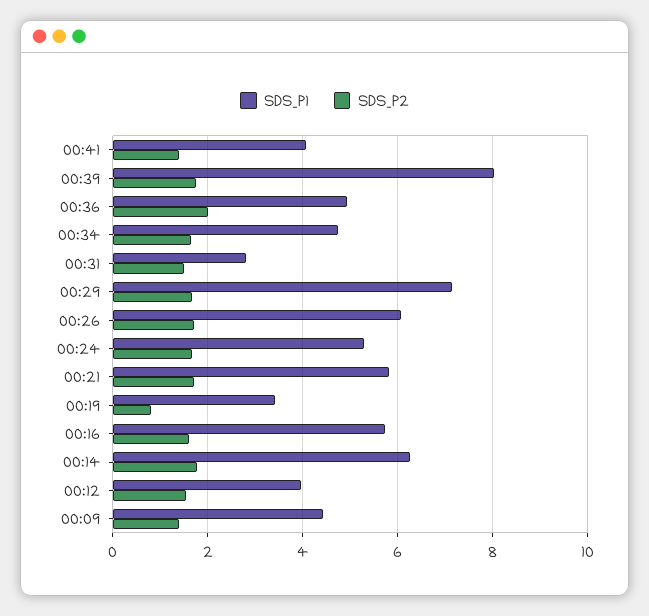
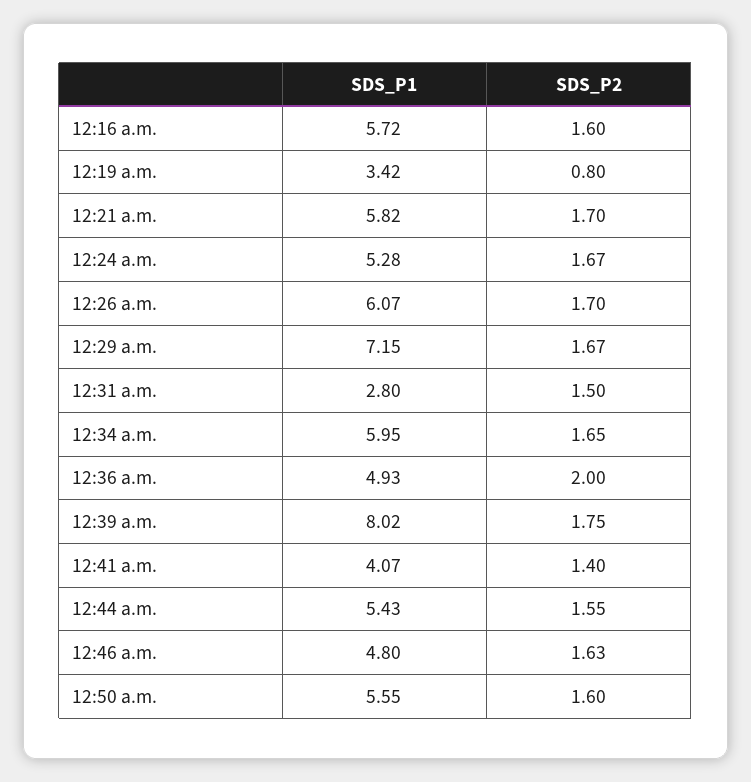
SDS_P1, 00:34: 4.8 -> 5.95
SDS_P1, 00:14: 6.2 -> none
SDS_P2, 00:14: 1.8 -> none
SDS_P1, 00:12: 4 -> none
SDS_P2, 00:12: 1.6 -> none
SDS_P1, 00:09: 4.4 -> none
SDS_P2, 00:09: 1.4 -> none
SDS_P1, 12:44 a.m.: none -> 5.43
SDS_P2, 12:44 a.m.: none -> 1.55
SDS_P1, 12:46 a.m.: none -> 4.8
SDS_P2, 12:46 a.m.: none -> 1.63
SDS_P1, 12:50 a.m.: none -> 5.55
SDS_P2, 12:50 a.m.: none -> 1.6

